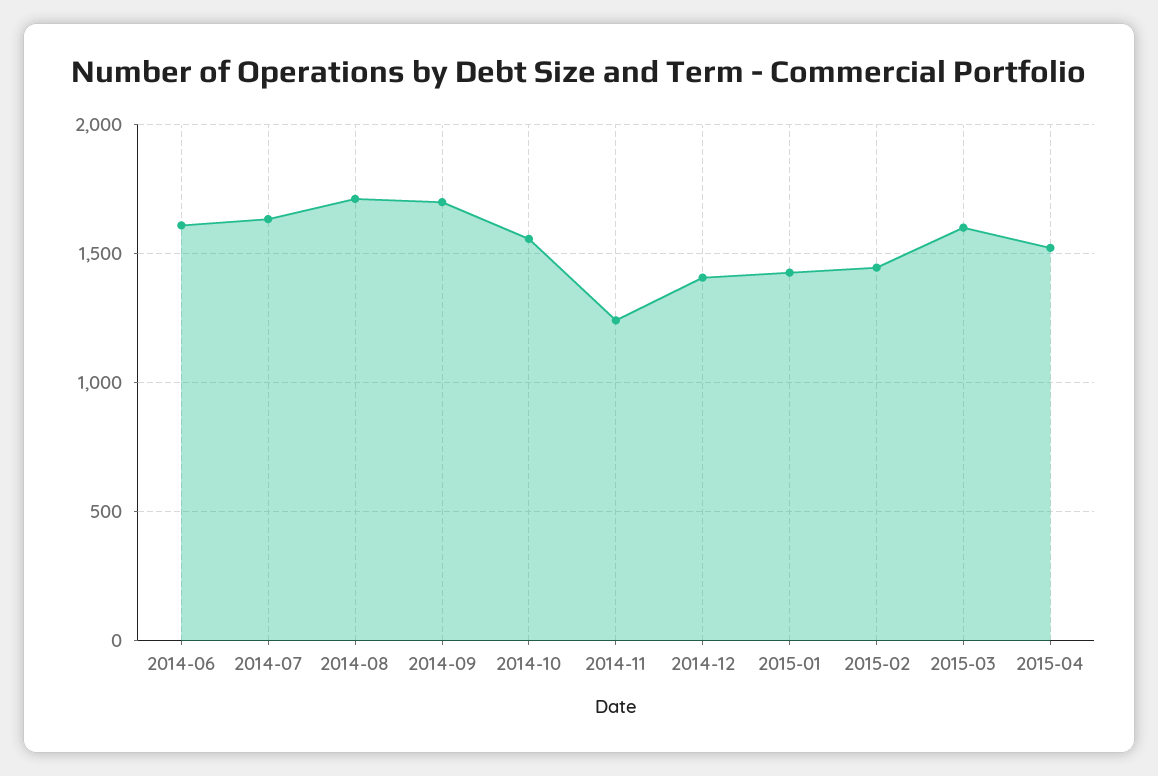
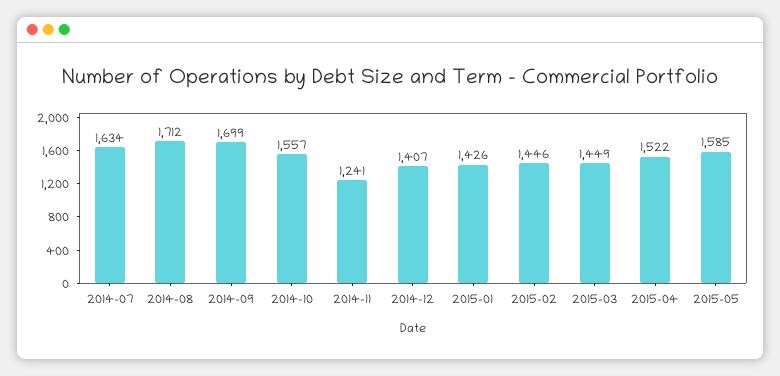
2014-06: 1600 -> none
2015-03: 1600 -> 1449
2015-05: none -> 1585

